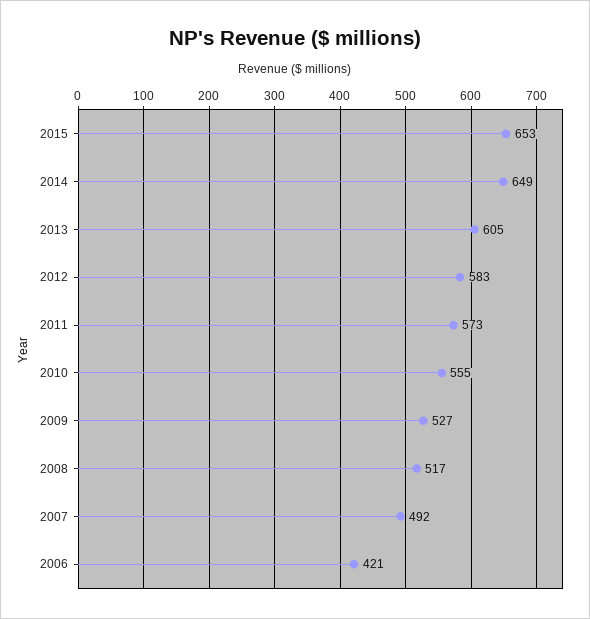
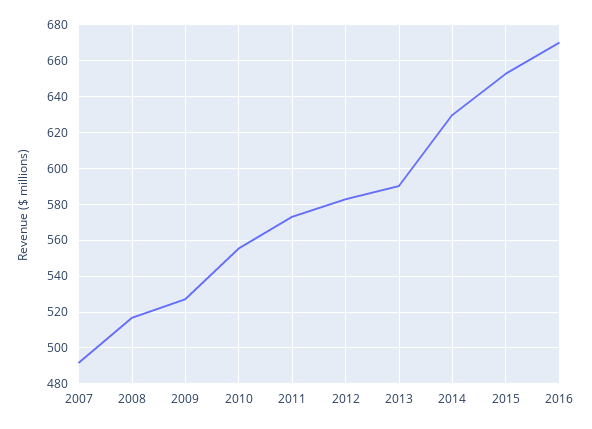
2014: 649 -> 630
2013: 605 -> 590
2006: 421 -> none
2016: none -> 670

